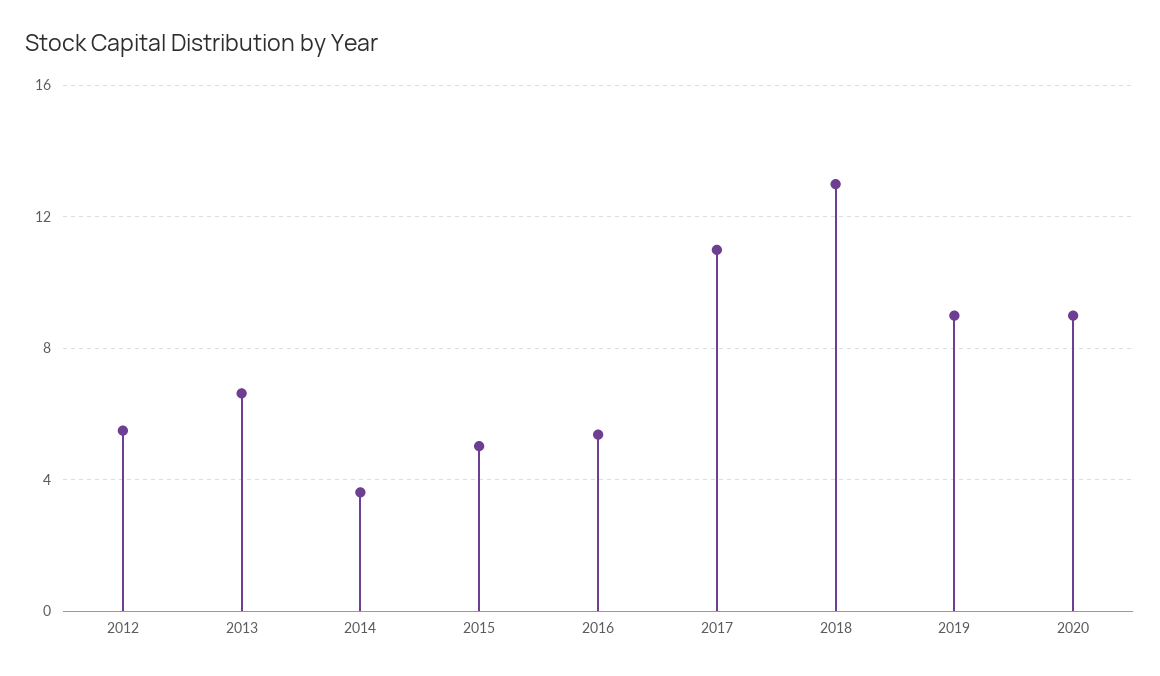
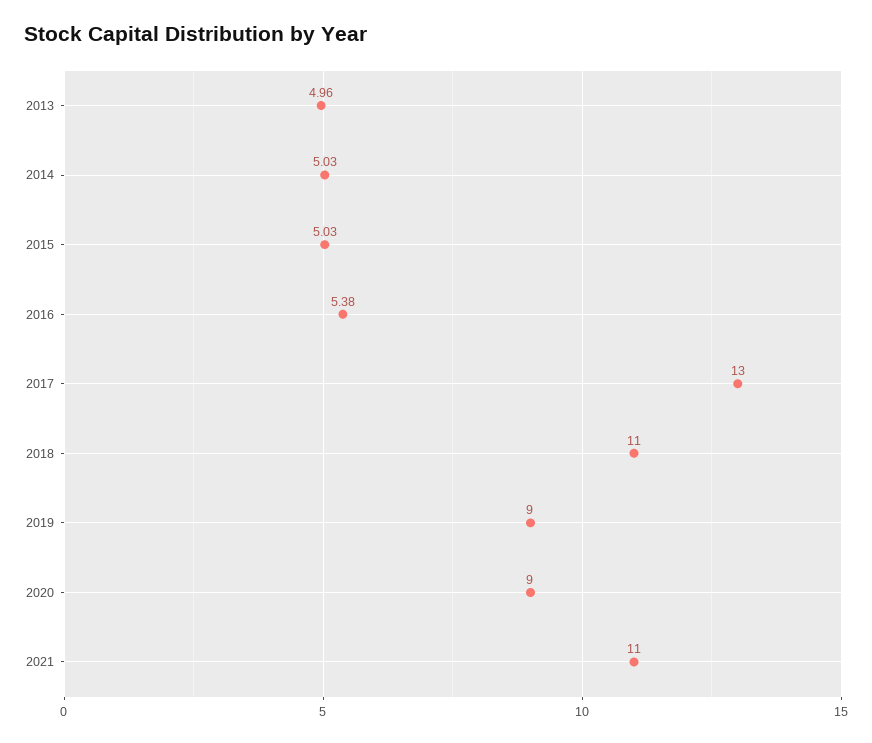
2012: 5.5 -> none
2013: 6.5 -> 4.96
2014: 3.5 -> 5.03
2017: 11 -> 13
2018: 13 -> 11
2021: none -> 11

